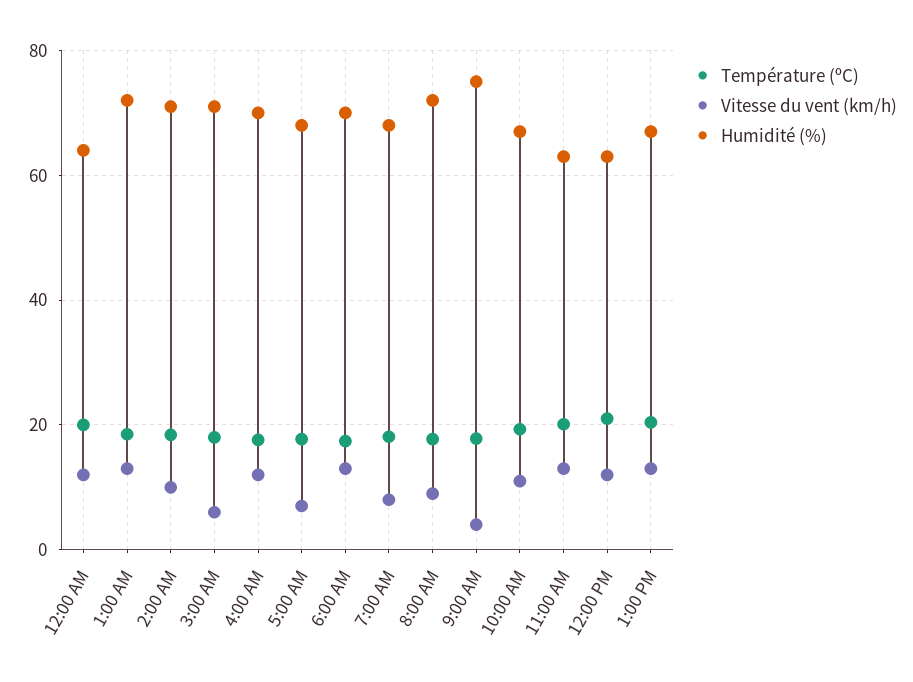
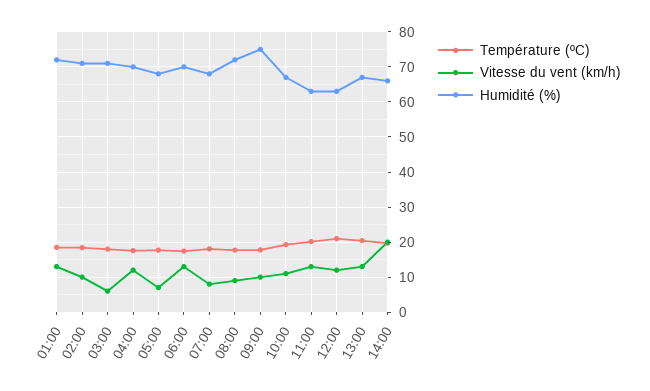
Température (ºC), 12:00 AM: 20 -> none
Vitesse du vent (km/h), 12:00 AM: 12 -> none
Humidité (%), 12:00 AM: 64 -> none
Vitesse du vent (km/h), 9:00 AM: 4 -> 10
Température (ºC), 14:00: none -> 20
Vitesse du vent (km/h), 14:00: none -> 20
Humidité (%), 14:00: none -> 66

